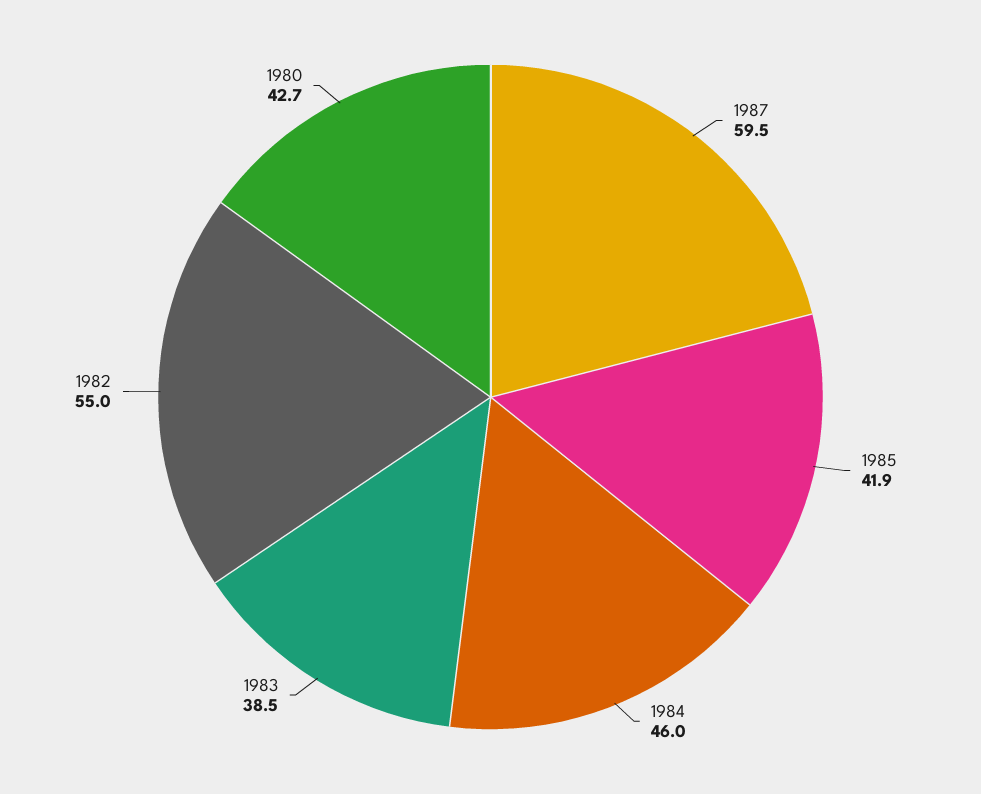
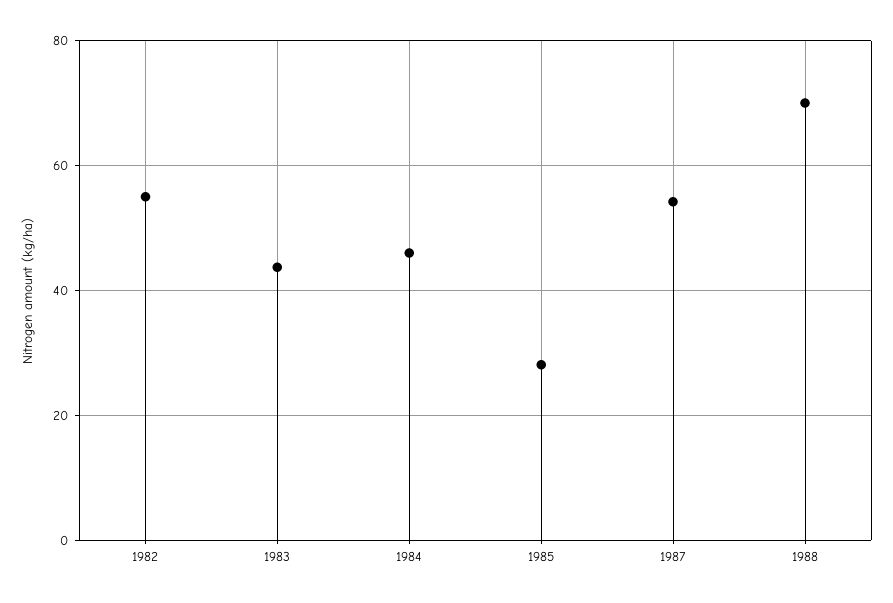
1987: 59.5 -> 54
1985: 41.9 -> 28
1983: 38.5 -> 44
1980: 42.7 -> none
1988: none -> 70

